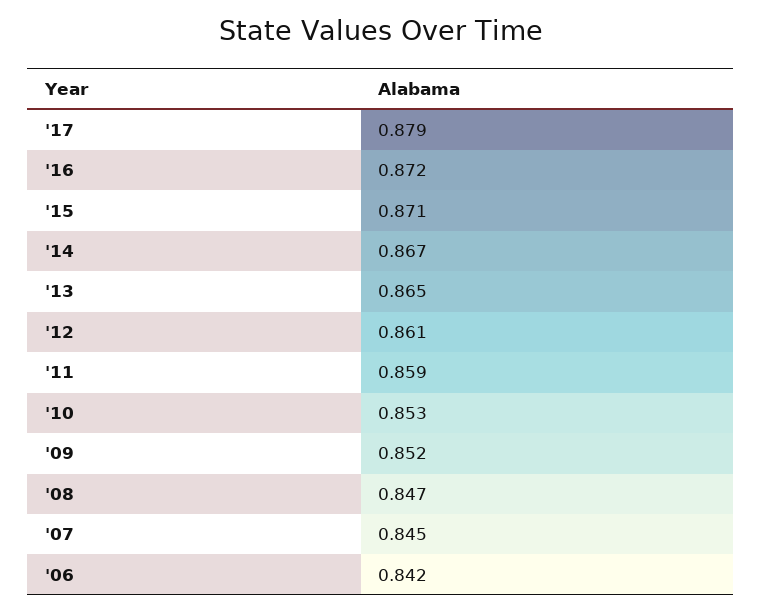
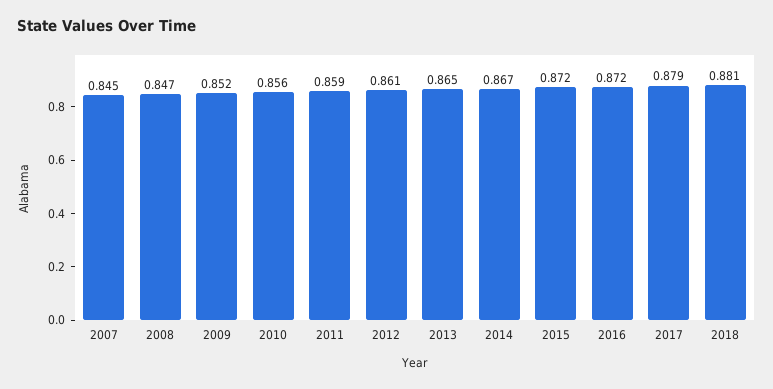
'15: 0.871 -> 0.872
'10: 0.853 -> 0.856
'06: 0.842 -> none
2018: none -> 0.881

